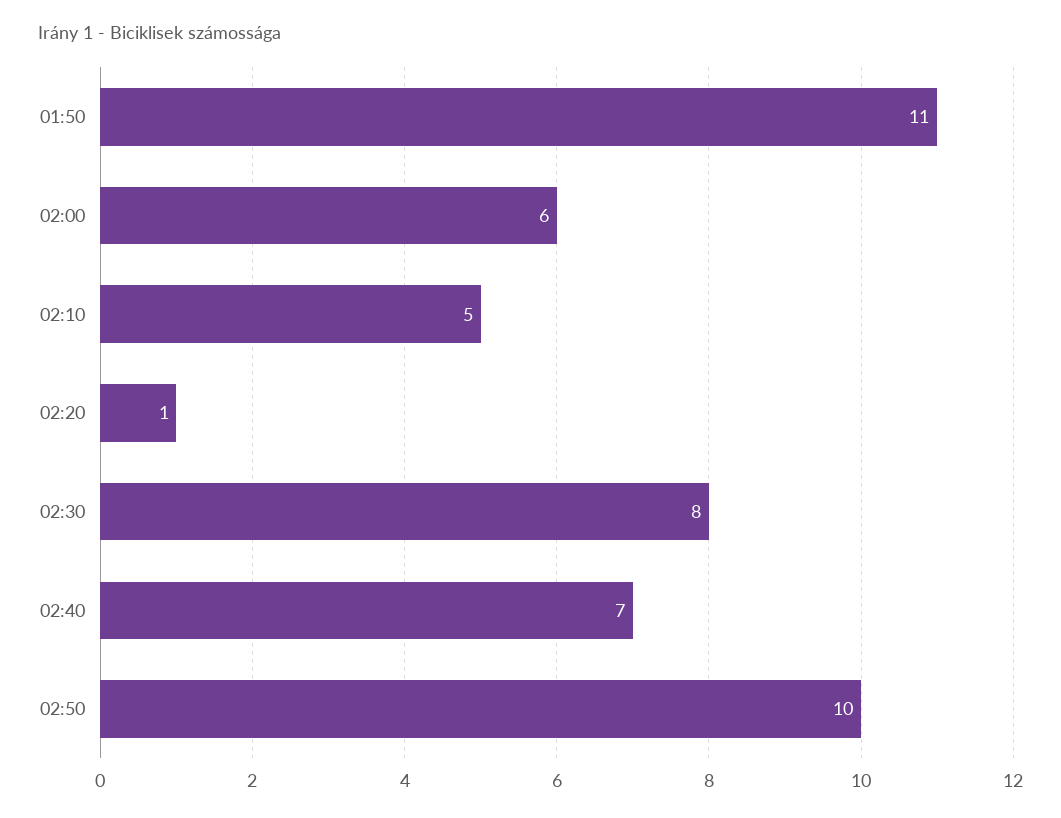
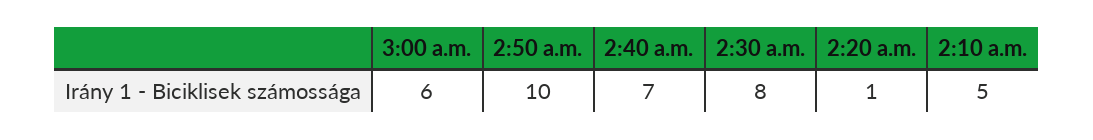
01:50: 11 -> none
02:00: 6 -> none
3:00 a.m.: none -> 6

